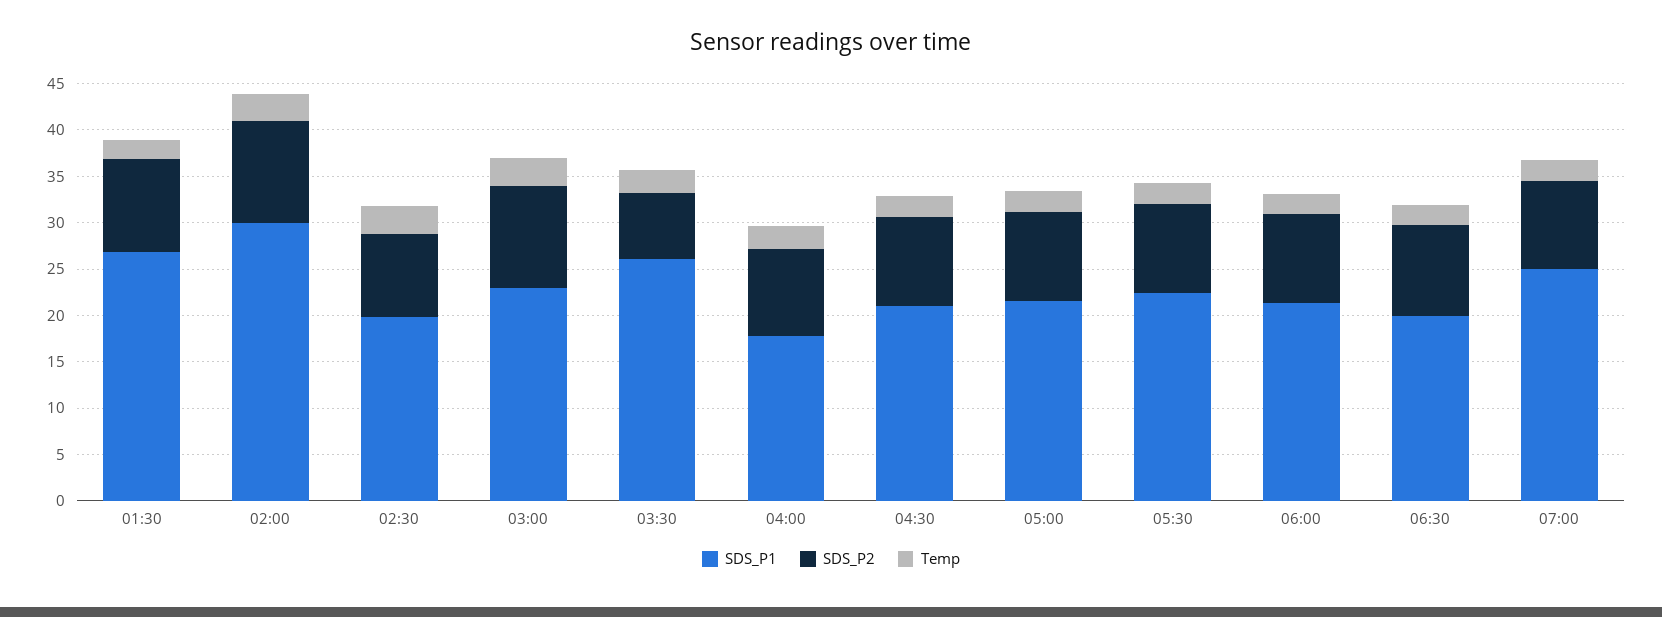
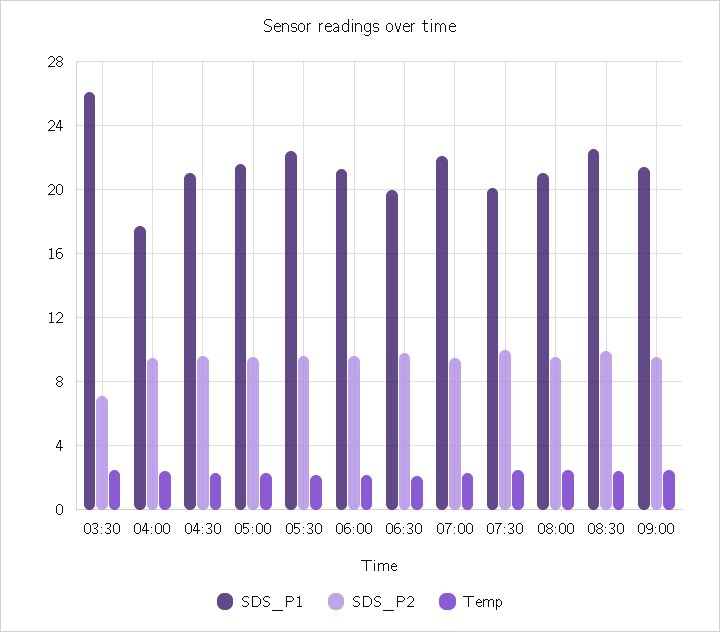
SDS_P1, 01:30: 27 -> none
SDS_P2, 01:30: 10 -> none
Temp, 01:30: 2 -> none
SDS_P1, 02:00: 30 -> none
SDS_P2, 02:00: 11 -> none
Temp, 02:00: 3 -> none
SDS_P1, 02:30: 20 -> none
SDS_P2, 02:30: 9 -> none
Temp, 02:30: 3 -> none
SDS_P1, 03:00: 23 -> none
SDS_P2, 03:00: 11 -> none
Temp, 03:00: 3 -> none
SDS_P1, 07:00: 25 -> 22
SDS_P1, 07:30: none -> 20
SDS_P2, 07:30: none -> 10
Temp, 07:30: none -> 2.5
SDS_P1, 08:00: none -> 21
SDS_P2, 08:00: none -> 9.5
Temp, 08:00: none -> 2.5
SDS_P1, 08:30: none -> 22.5
SDS_P2, 08:30: none -> 10
Temp, 08:30: none -> 2.5
SDS_P1, 09:00: none -> 21.5
SDS_P2, 09:00: none -> 9.5
Temp, 09:00: none -> 2.5

